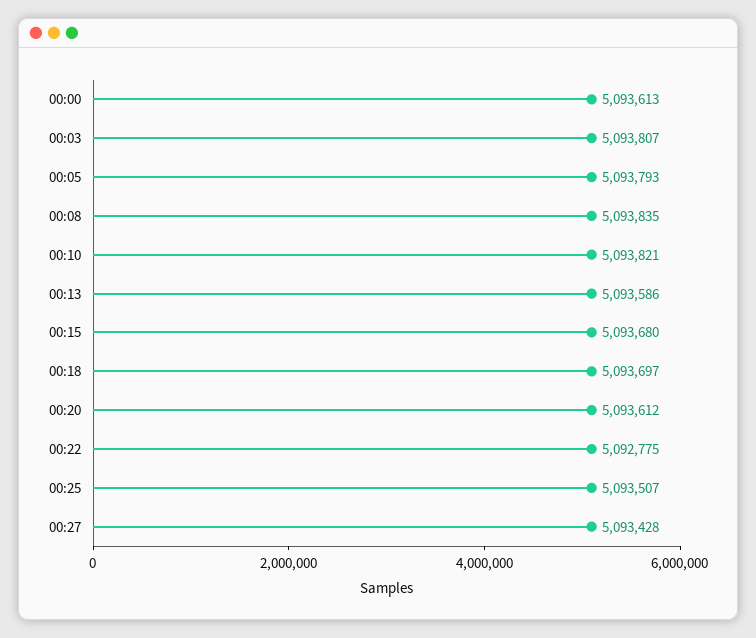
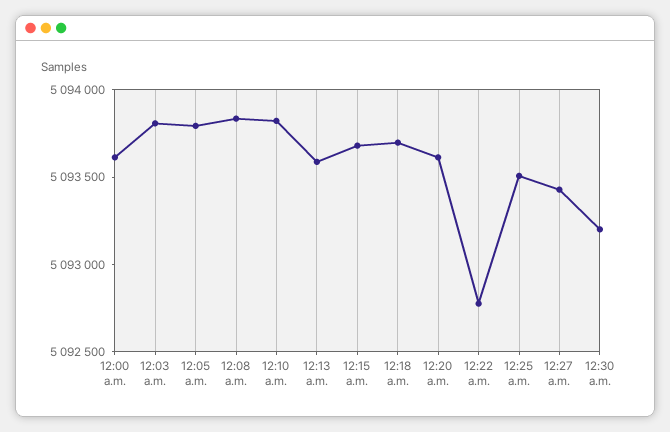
12:30 a.m.: none -> 5093200

